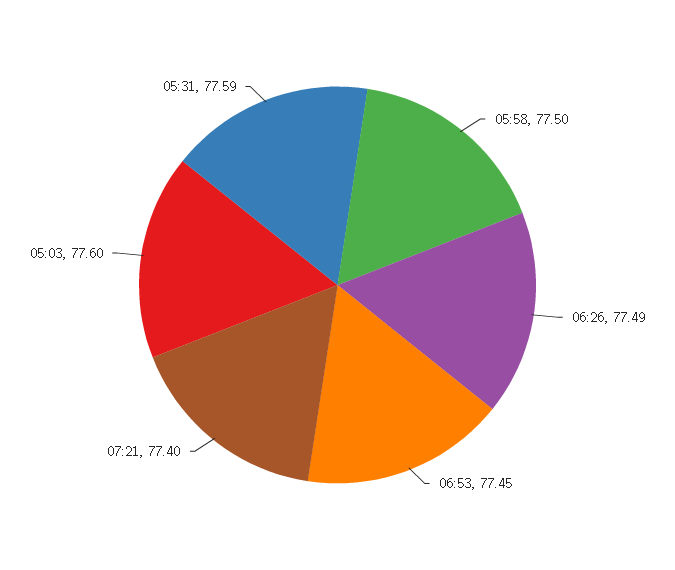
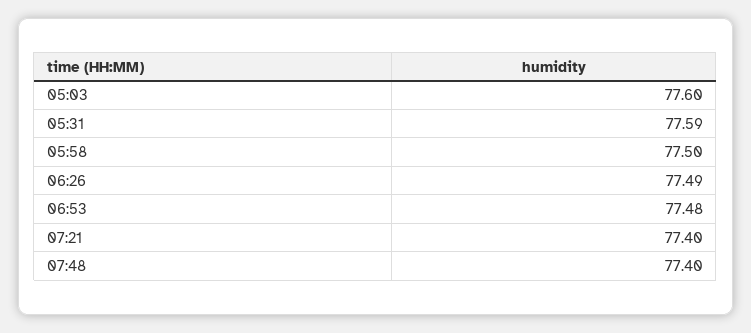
06:53: 77.45 -> 77.48
07:48: none -> 77.4

